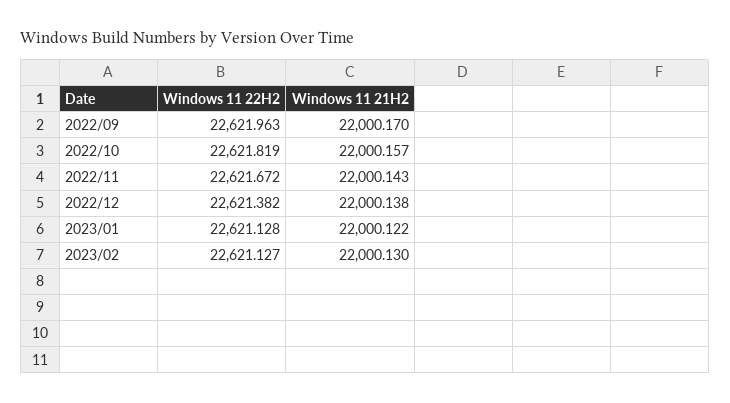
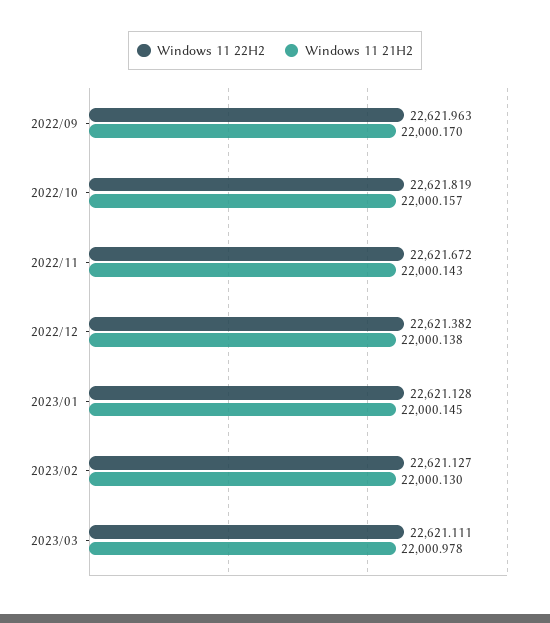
Windows 11 21H2, 2023/01: 22000.122 -> 22000.145
Windows 11 22H2, 2023/03: none -> 22621.111
Windows 11 21H2, 2023/03: none -> 22000.978

